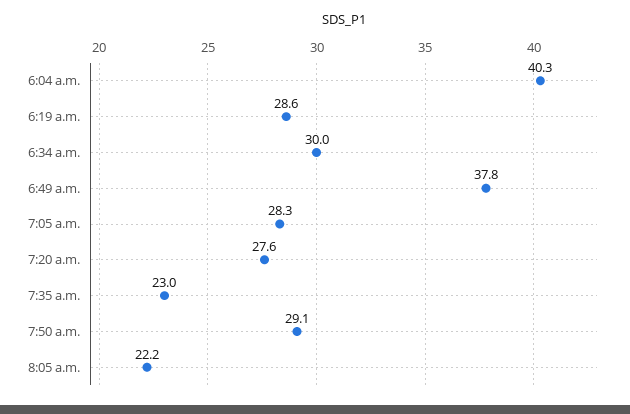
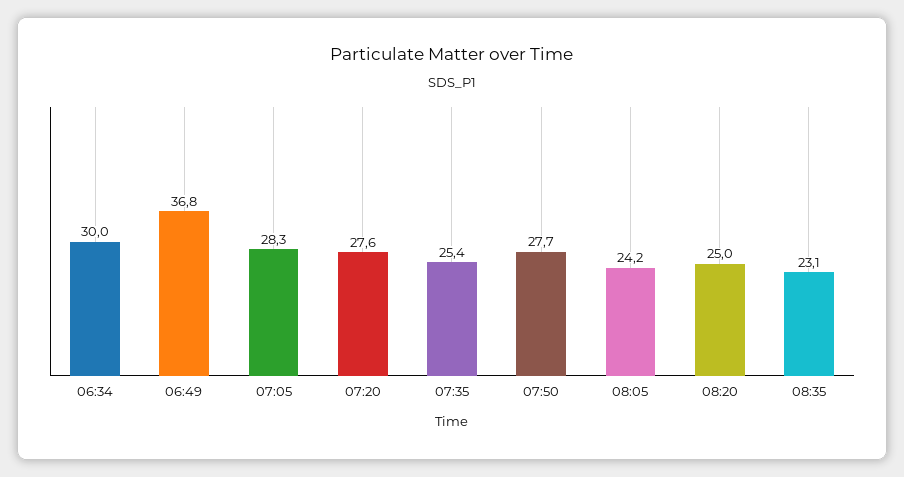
6:04 a.m.: 40.3 -> none
6:19 a.m.: 28.6 -> none
6:49 a.m.: 37.8 -> 36.8
7:35 a.m.: 23 -> 25.4
7:50 a.m.: 29.1 -> 27.7
8:05 a.m.: 22.2 -> 24.2
08:20: none -> 25
08:35: none -> 23.1

